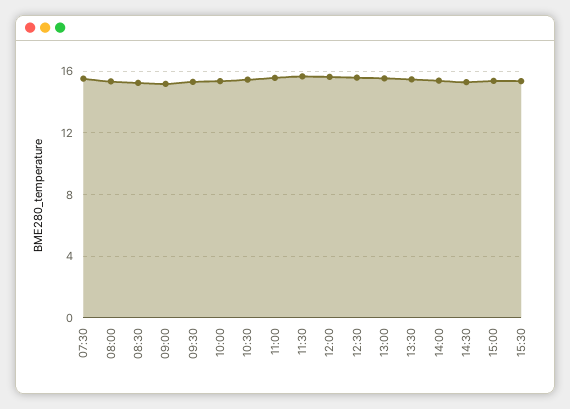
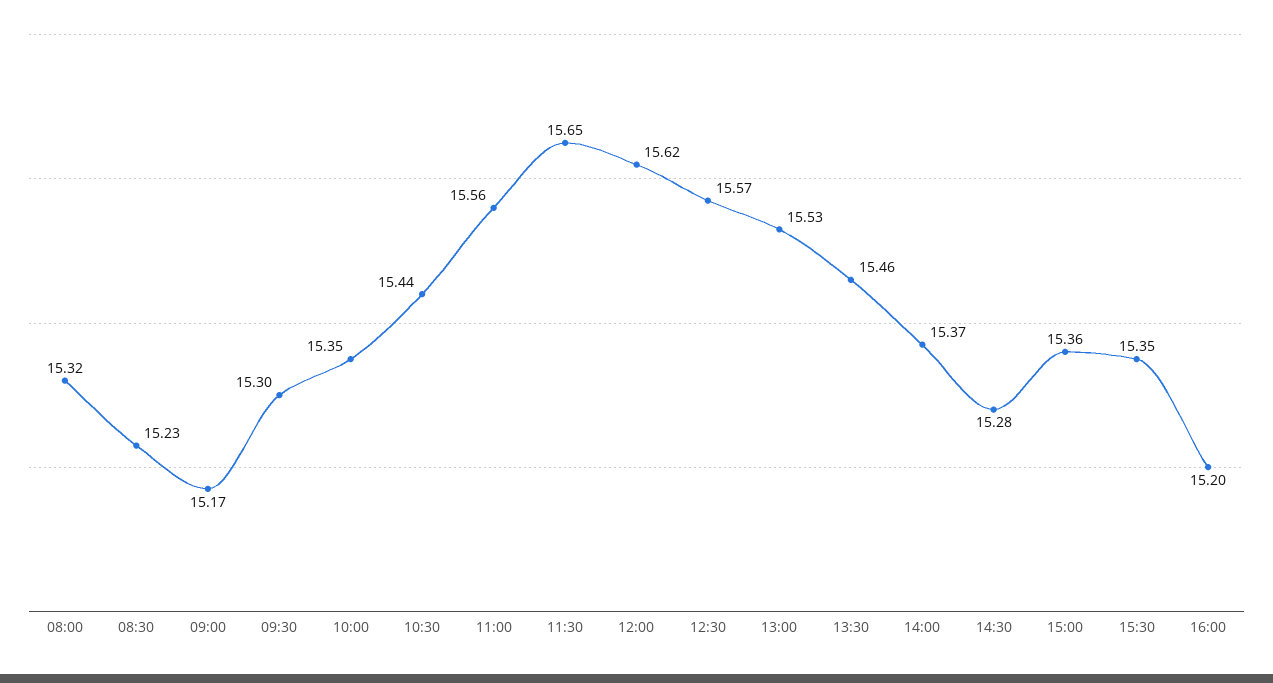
07:30: 15.5 -> none
16:00: none -> 15.2

